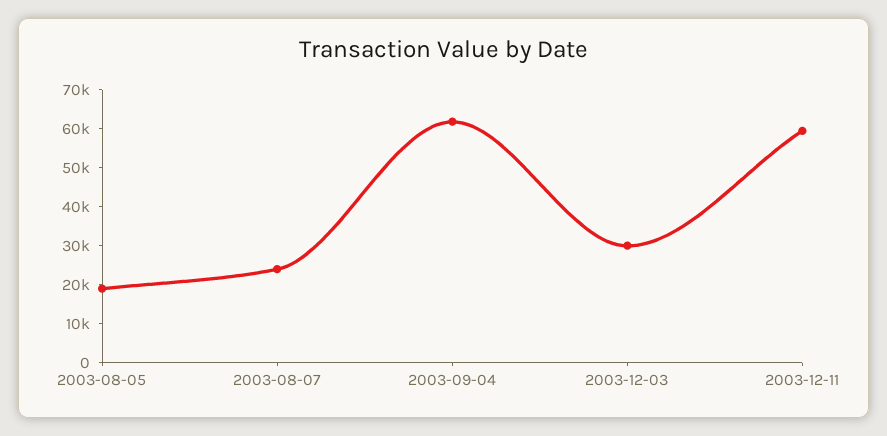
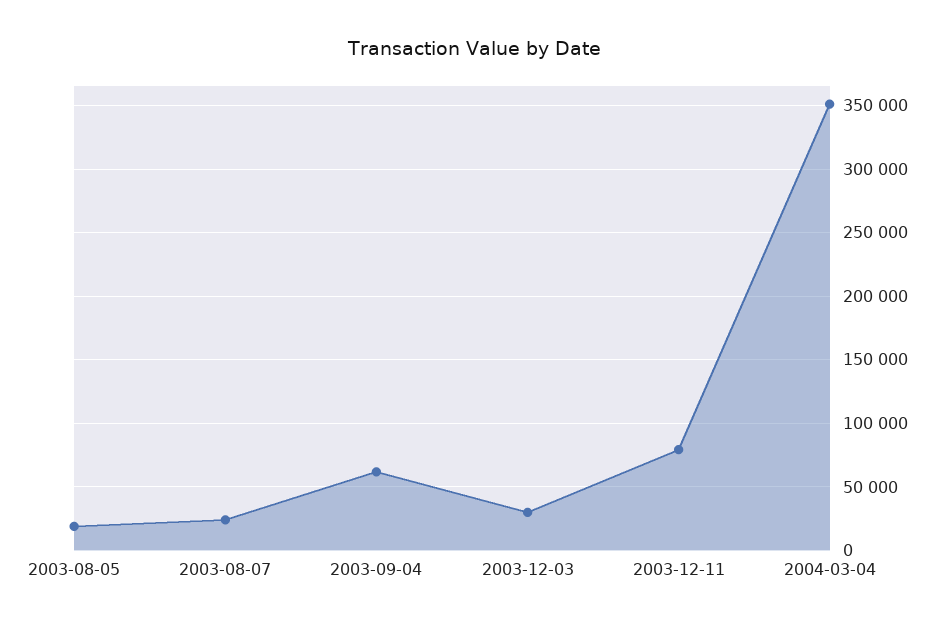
2003-12-11: 60000 -> 80000
2004-03-04: none -> 350000

